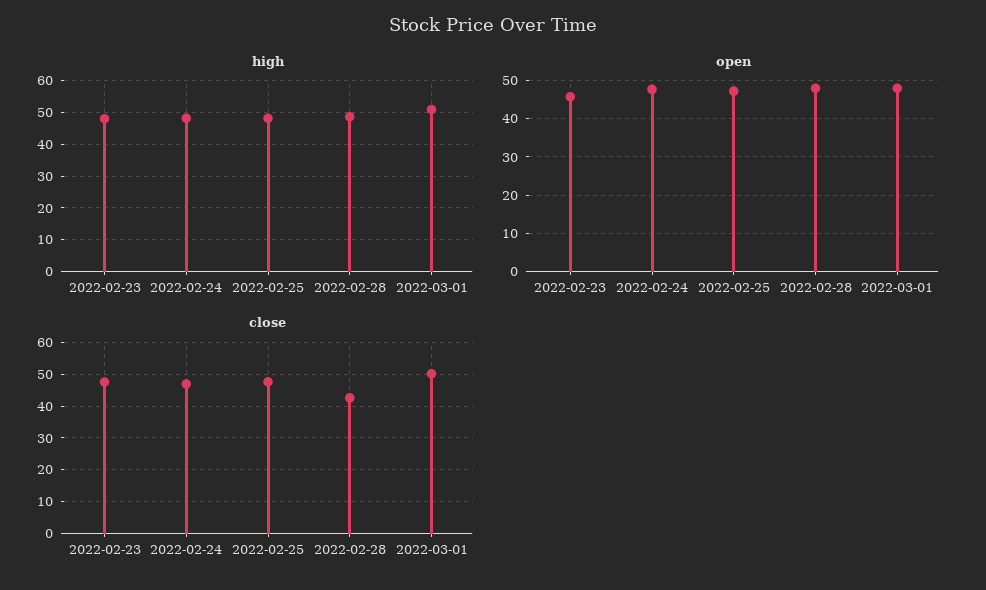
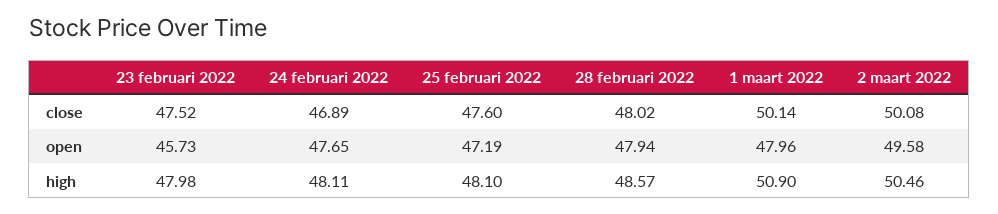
close, 2022-02-28: 42 -> 48.02
close, 2 maart 2022: none -> 50.08
open, 2 maart 2022: none -> 49.58
high, 2 maart 2022: none -> 50.46

